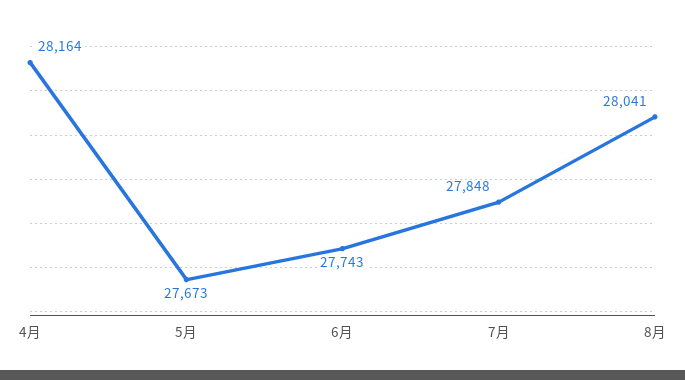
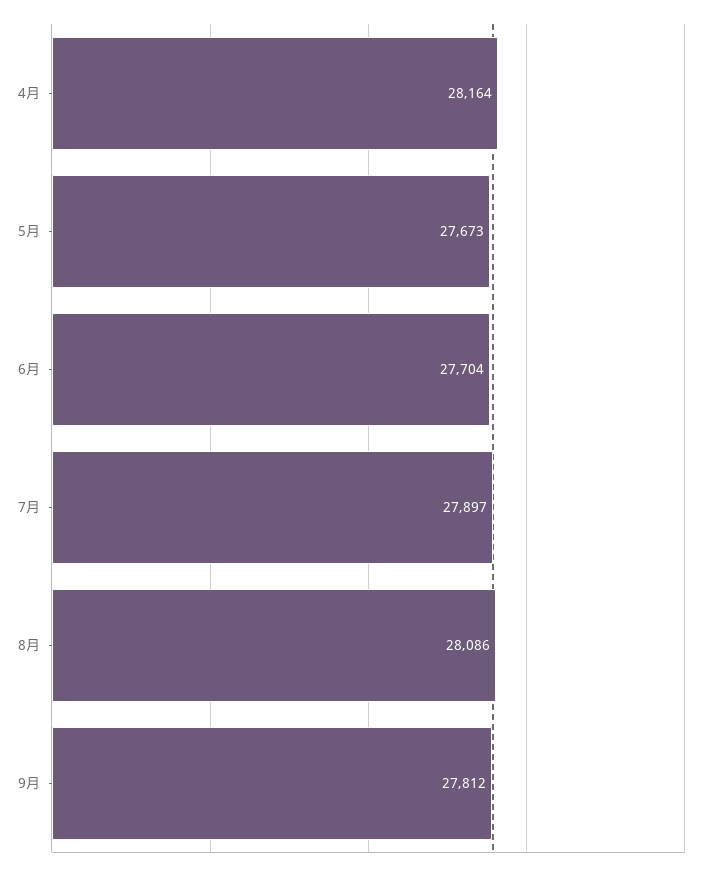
6月: 27743 -> 27704
7月: 27848 -> 27897
8月: 28041 -> 28086
9月: none -> 27812

